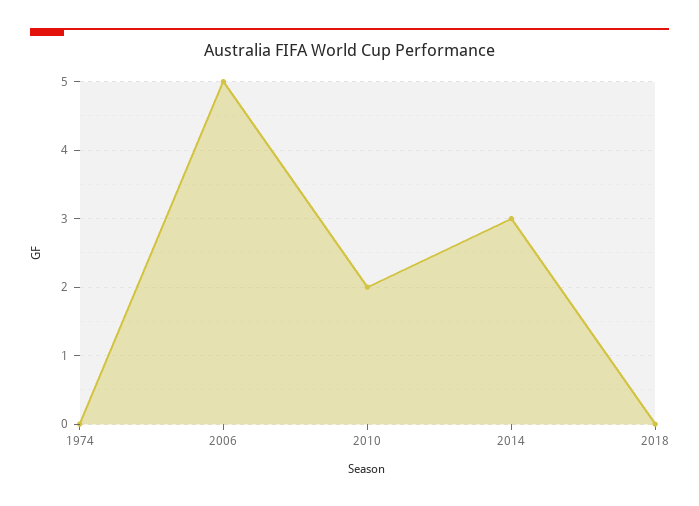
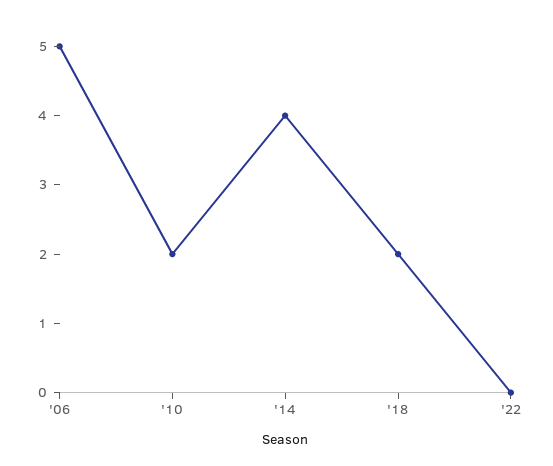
1974: 0 -> none
2014: 3 -> 4
2018: 0 -> 2
'22: none -> 0

